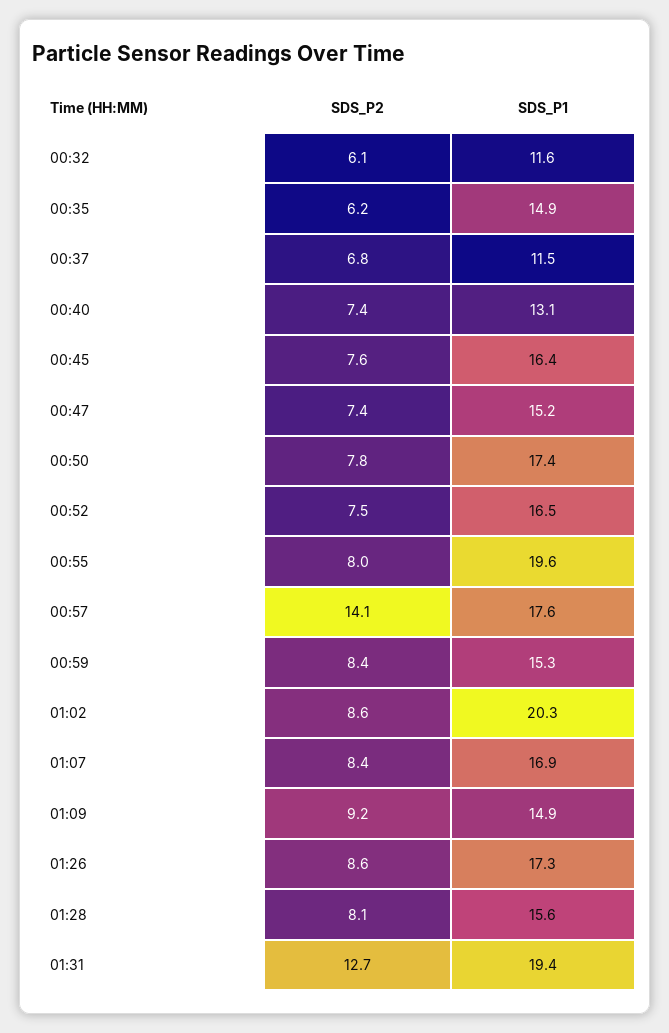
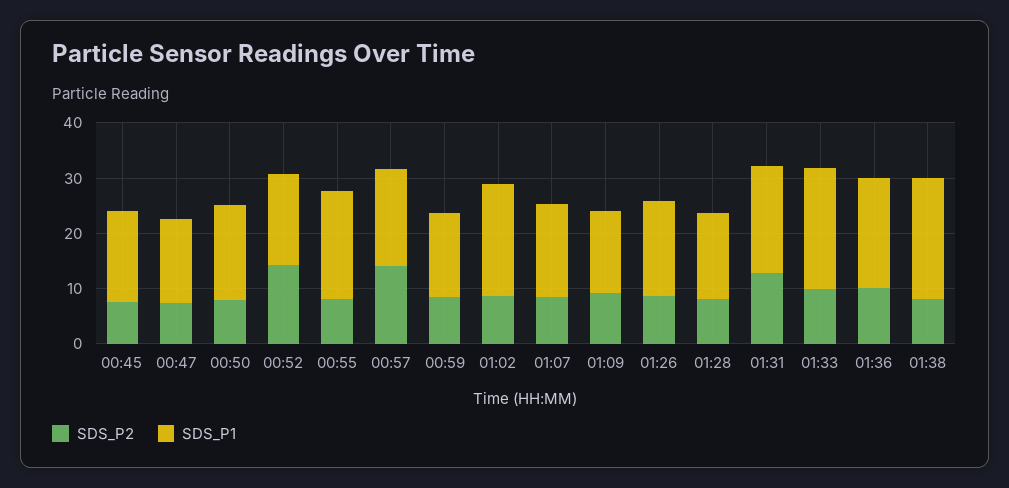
SDS_P2, 00:32: 6.1 -> none
SDS_P1, 00:32: 11.6 -> none
SDS_P2, 00:35: 6.2 -> none
SDS_P1, 00:35: 14.9 -> none
SDS_P2, 00:37: 6.8 -> none
SDS_P1, 00:37: 11.5 -> none
SDS_P2, 00:40: 7.4 -> none
SDS_P1, 00:40: 13.1 -> none
SDS_P2, 00:52: 7.5 -> 14
SDS_P2, 01:33: none -> 10
SDS_P1, 01:33: none -> 22
SDS_P2, 01:36: none -> 10
SDS_P1, 01:36: none -> 20
SDS_P2, 01:38: none -> 8
SDS_P1, 01:38: none -> 22

